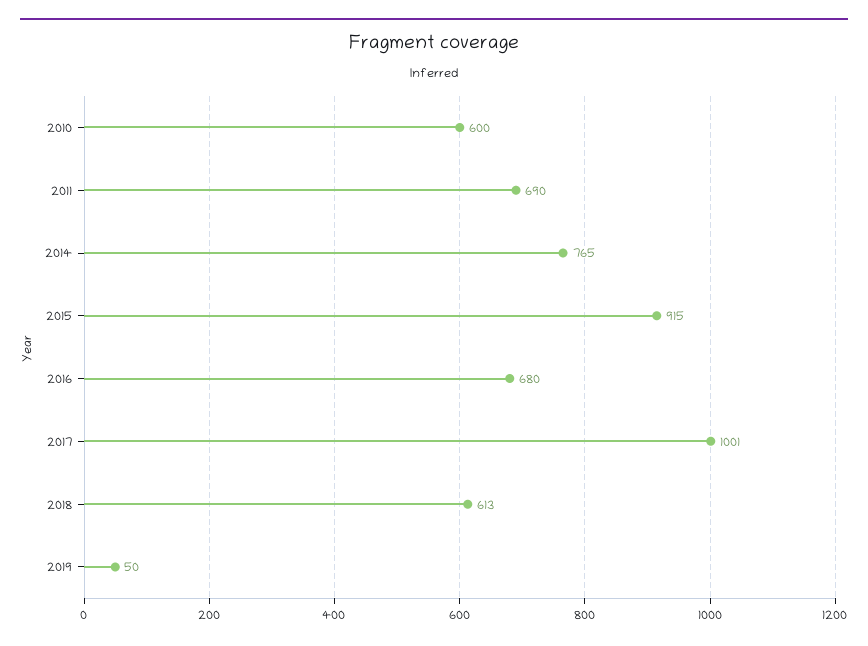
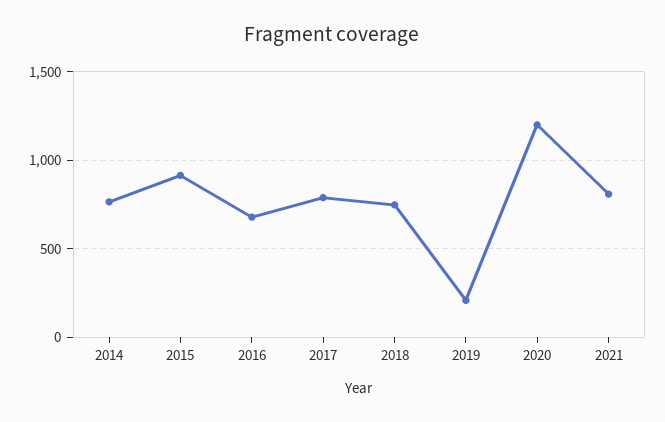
2010: 600 -> none
2011: 690 -> none
2017: 1001 -> 800
2018: 613 -> 750
2019: 50 -> 200
2020: none -> 1200
2021: none -> 800

